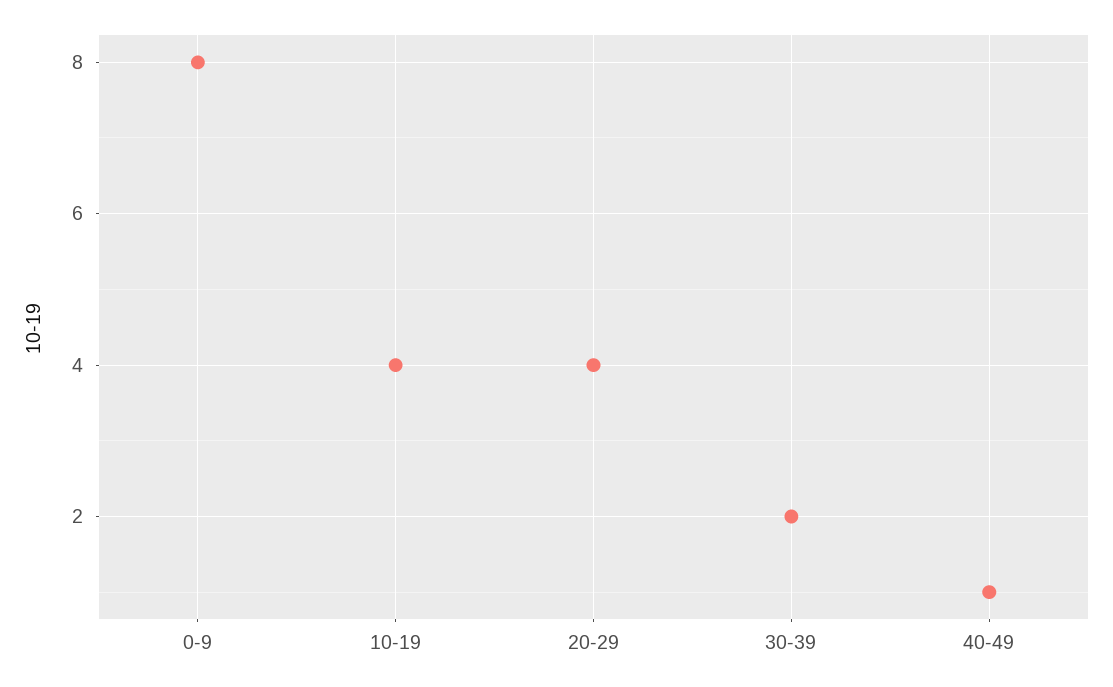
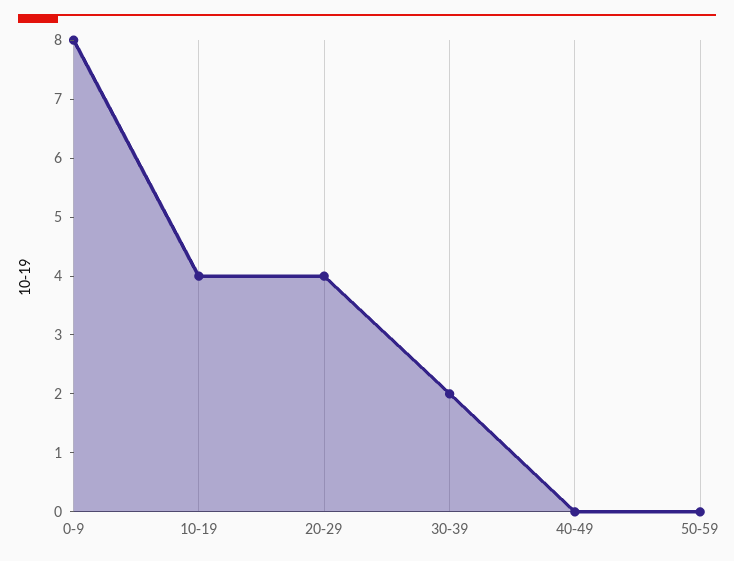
40-49: 1 -> 0
50-59: none -> 0

